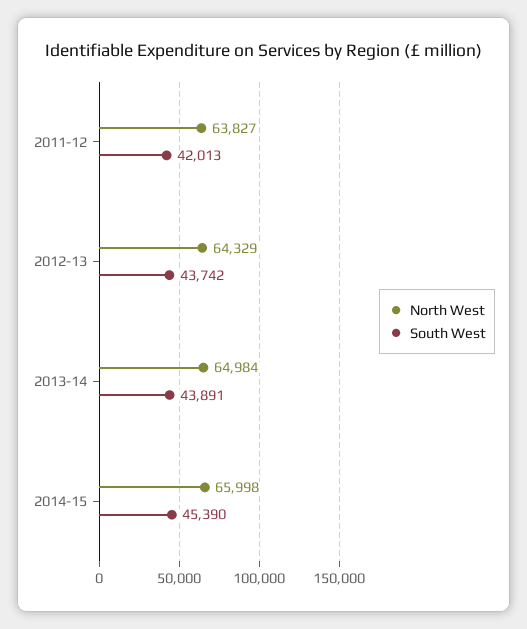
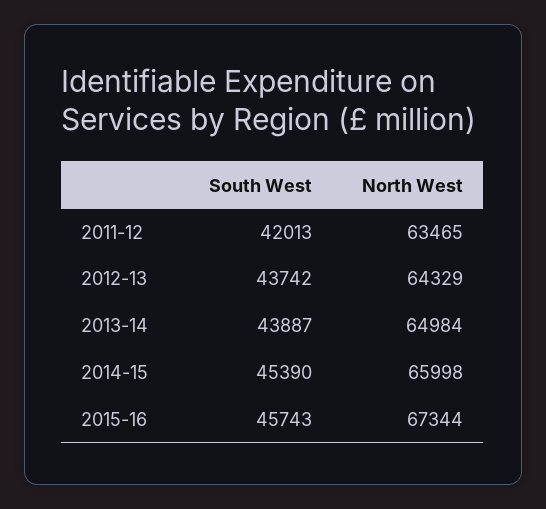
North West, 2011-12: 63827 -> 63465
South West, 2013-14: 43891 -> 43887
South West, 2015-16: none -> 45743
North West, 2015-16: none -> 67344

